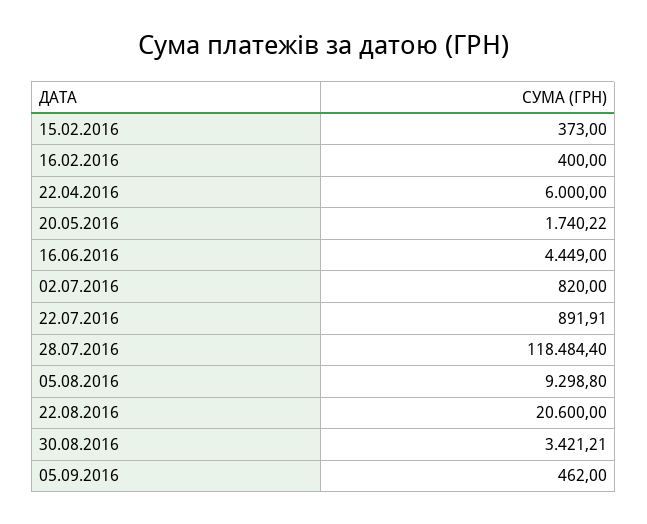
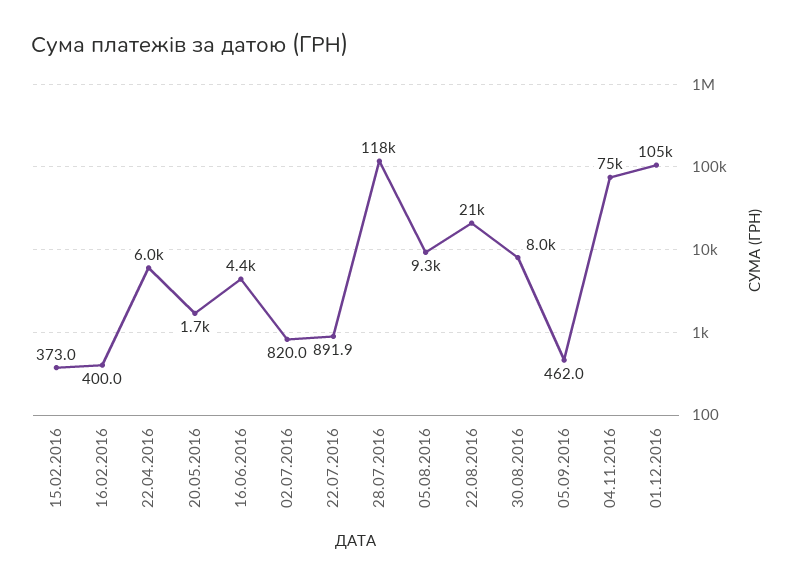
30.08.2016: 3421.21 -> 8000
04.11.2016: none -> 75000
01.12.2016: none -> 105000

